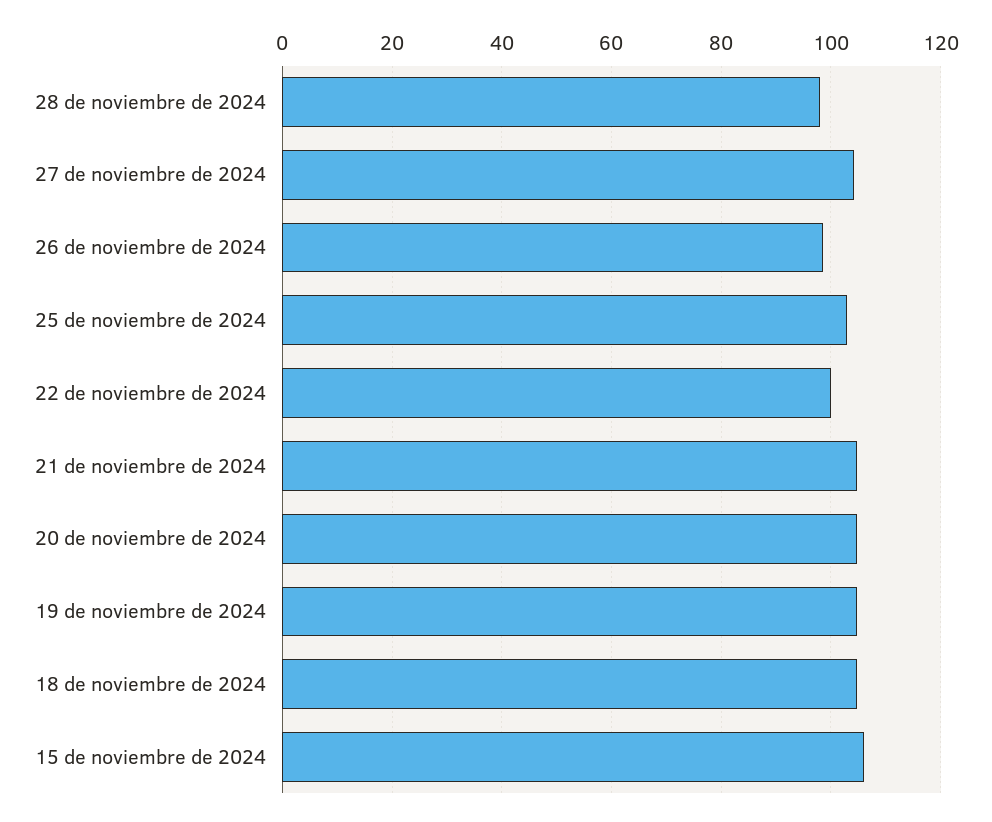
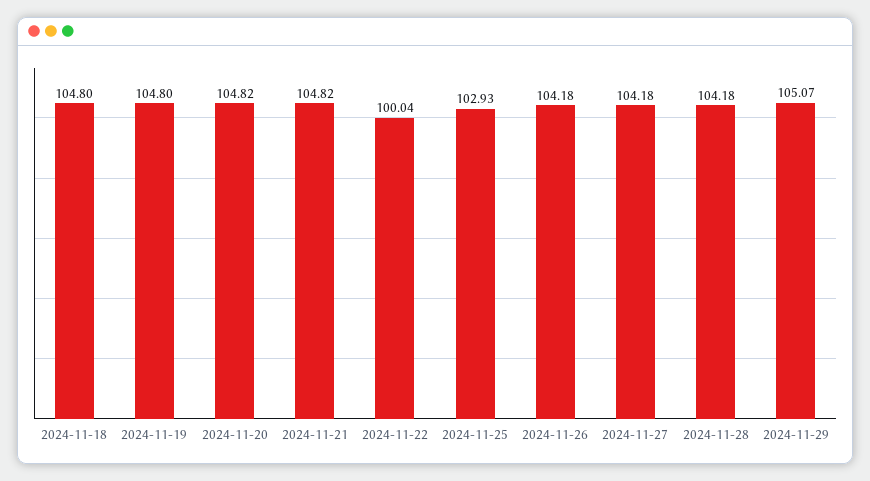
28 de noviembre de 2024: 98 -> 104.18
26 de noviembre de 2024: 98 -> 104.18
15 de noviembre de 2024: 106 -> none
2024-11-29: none -> 105.07

